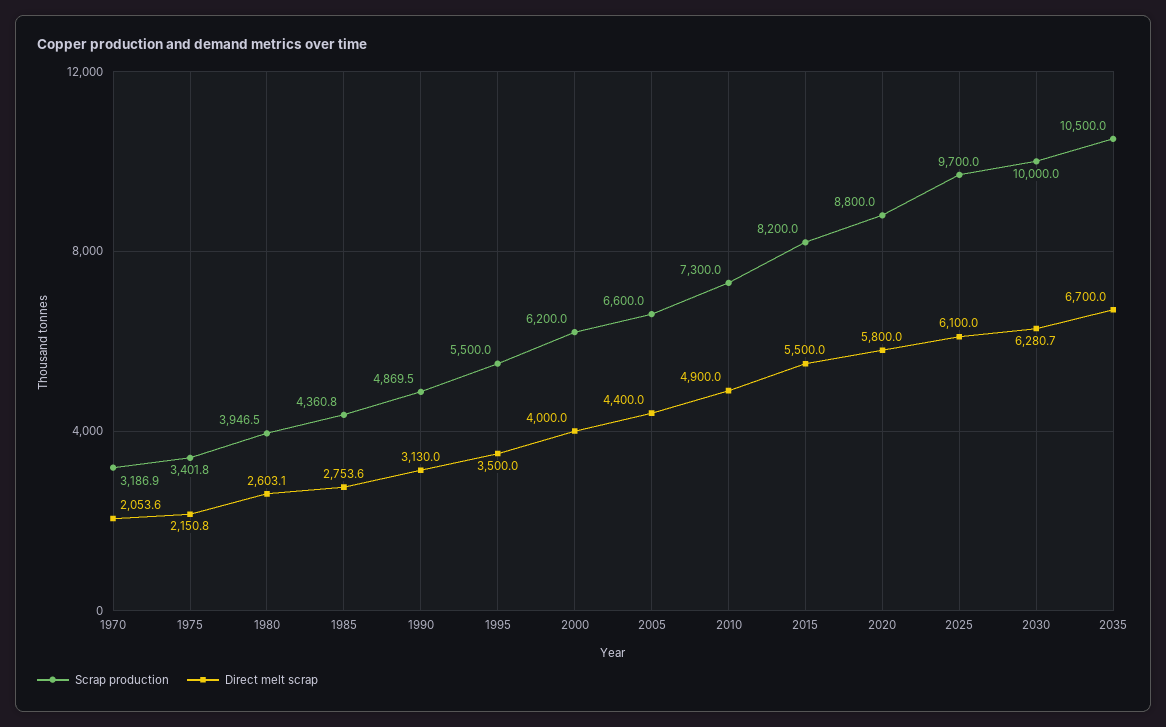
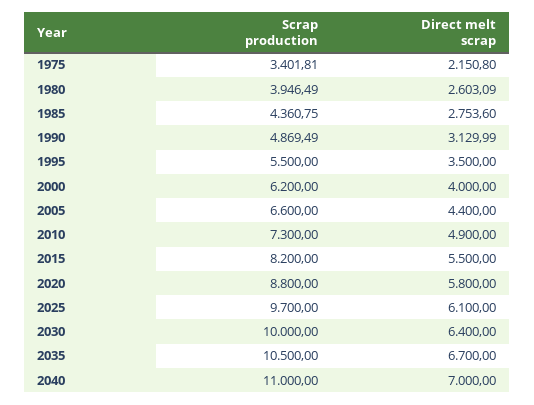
Scrap production, 1970: 3186.9 -> none
Direct melt scrap, 1970: 2053.6 -> none
Direct melt scrap, 2030: 6280.7 -> 6400
Scrap production, 2040: none -> 11000
Direct melt scrap, 2040: none -> 7000

